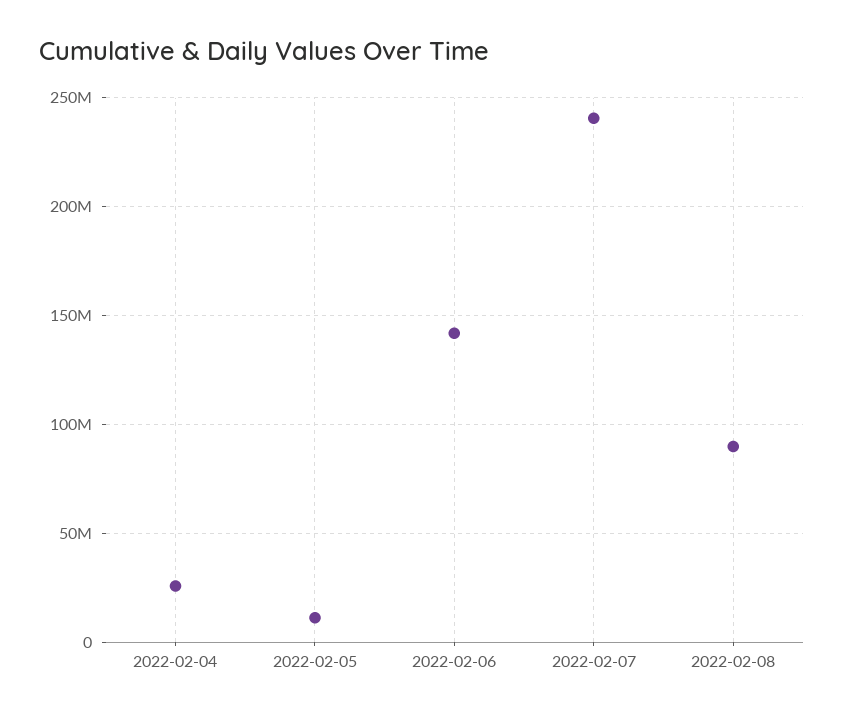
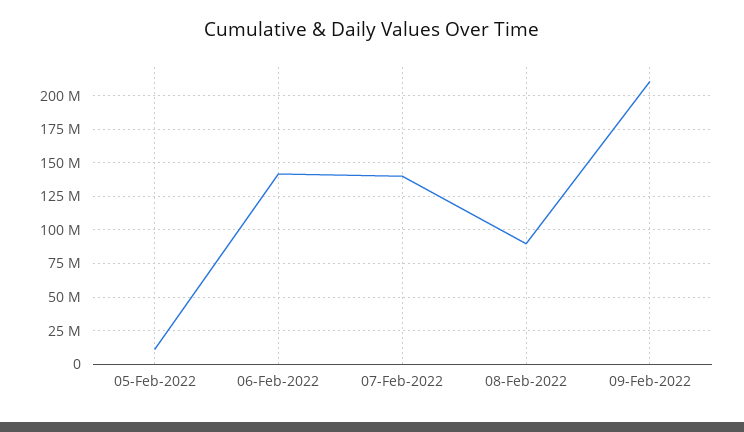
2022-02-04: 25000000 -> none
2022-02-07: 240000000 -> 140000000
09-Feb-2022: none -> 210000000

